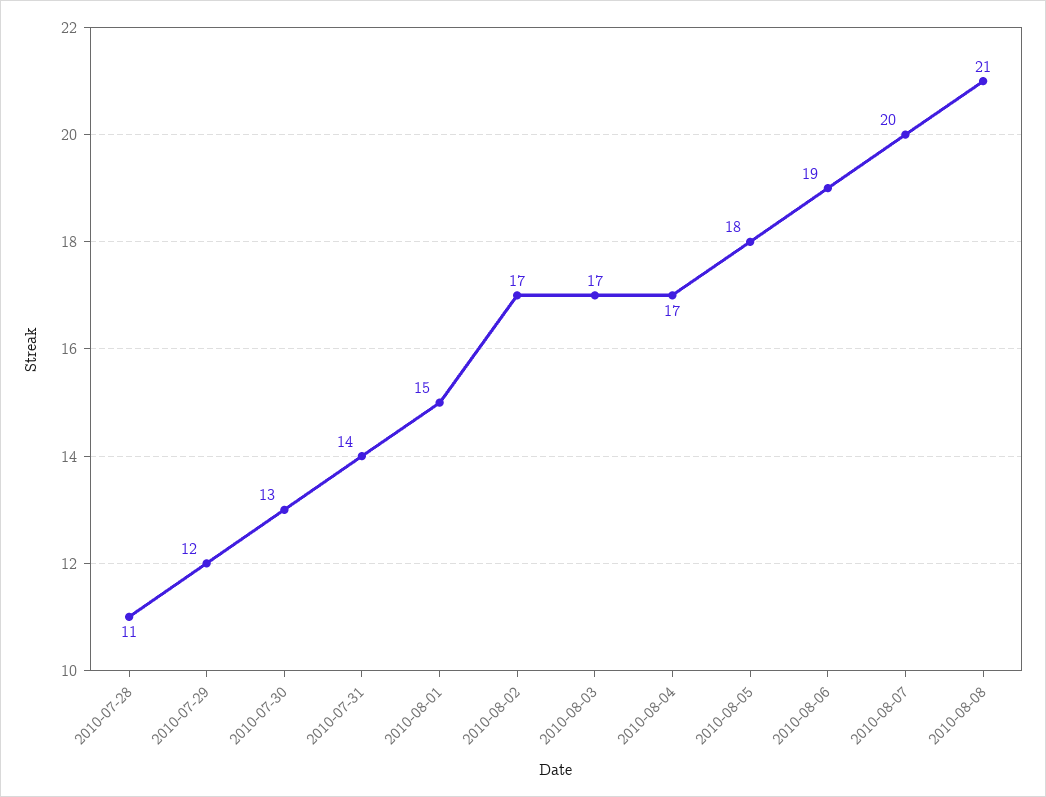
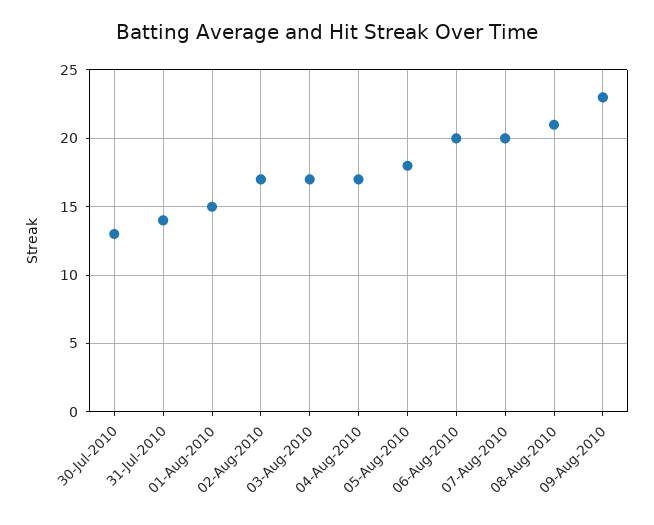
2010-07-28: 11 -> none
2010-07-29: 12 -> none
2010-08-06: 19 -> 20
09-Aug-2010: none -> 23

